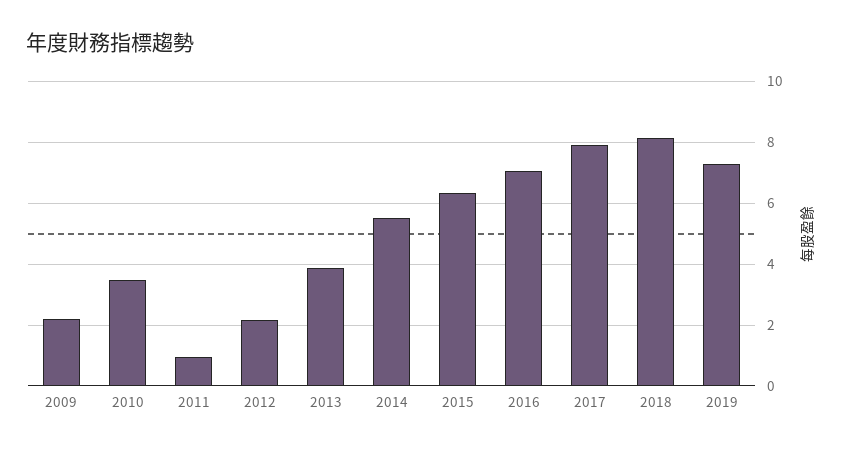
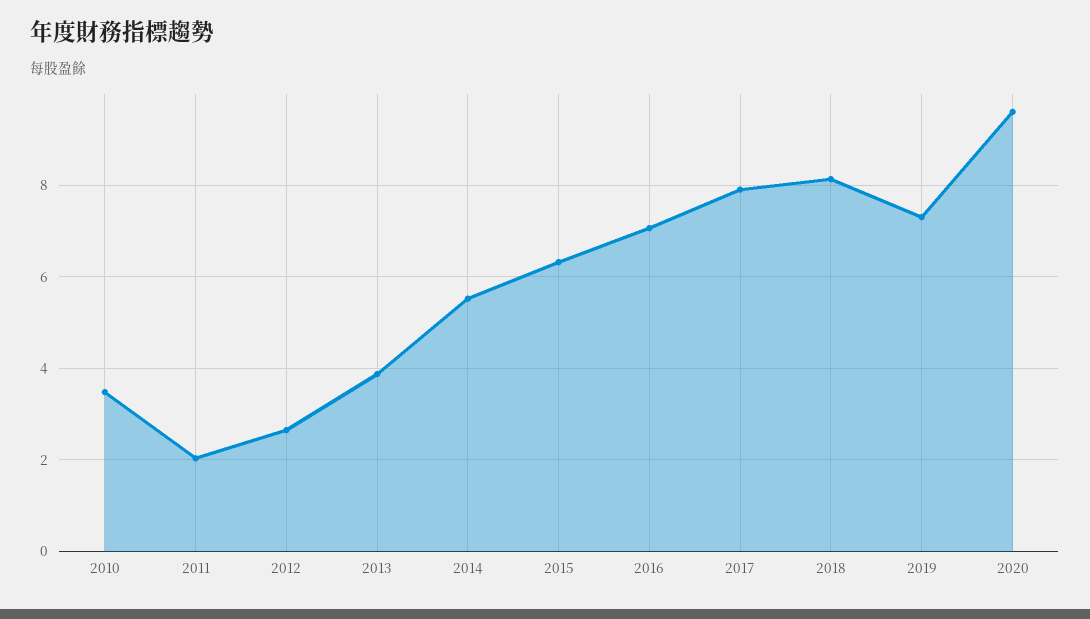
2009: 2.2 -> none
2011: 1 -> 2
2012: 2.2 -> 2.6
2020: none -> 9.6

